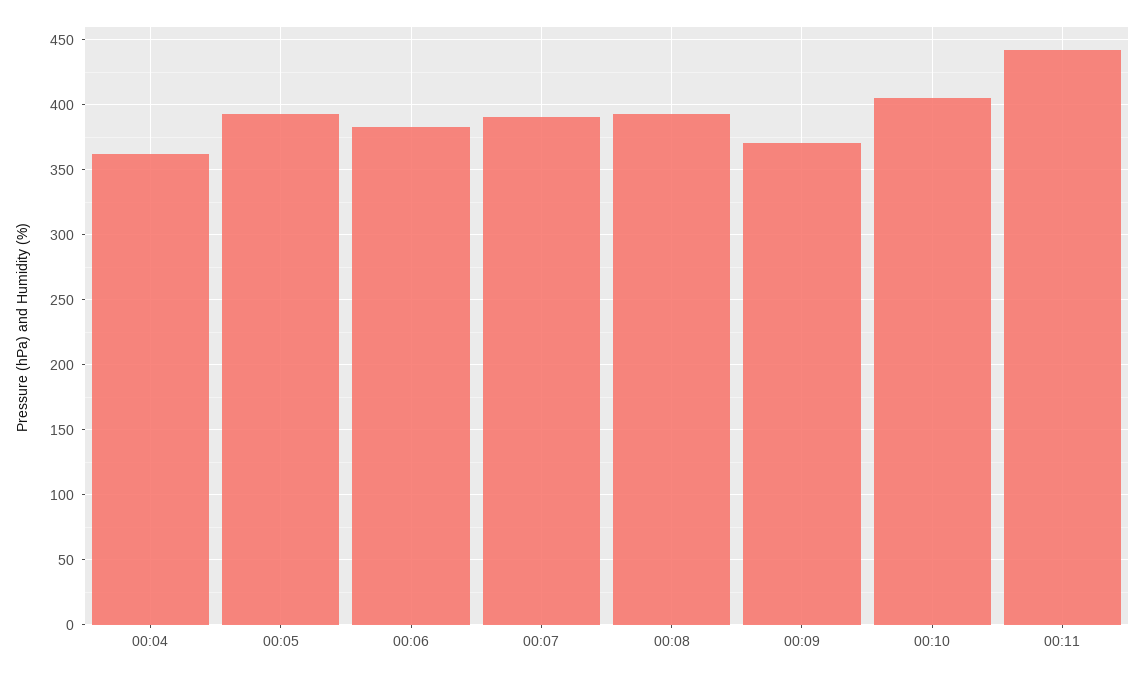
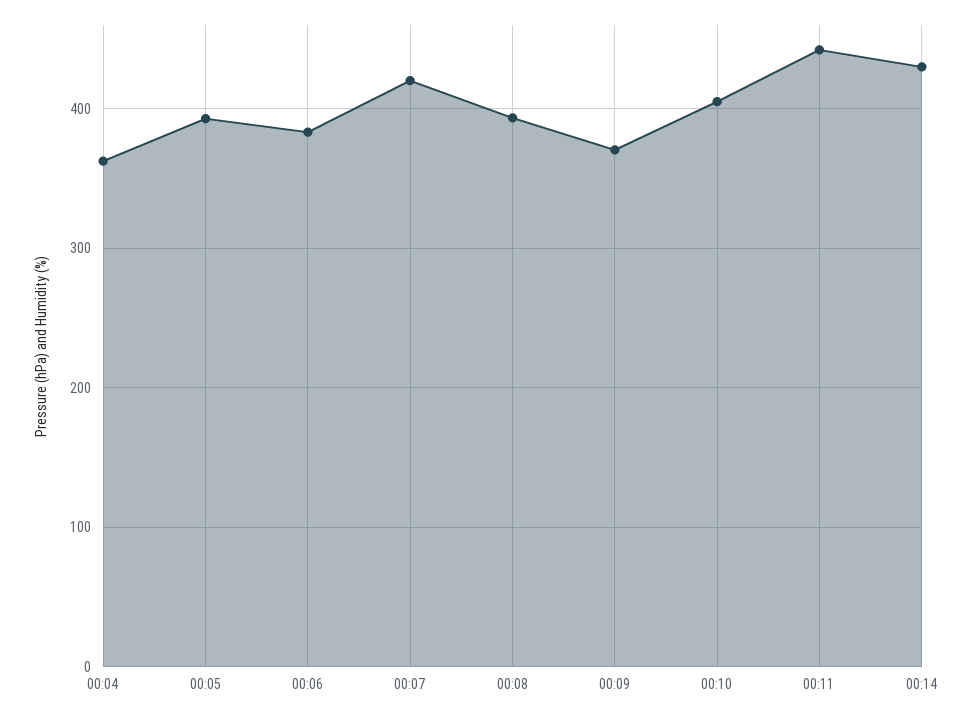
00:07: 390 -> 420
00:14: none -> 430

